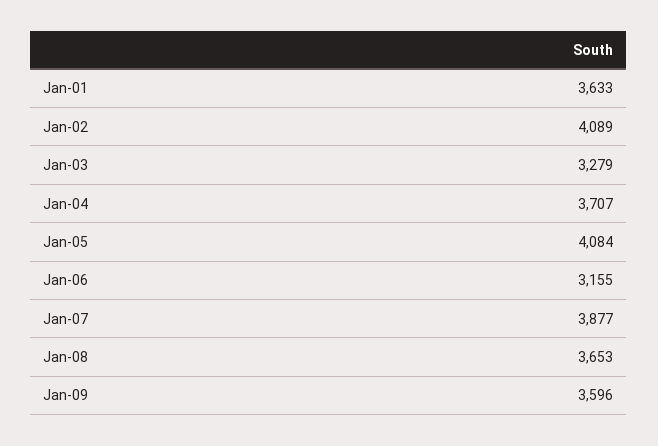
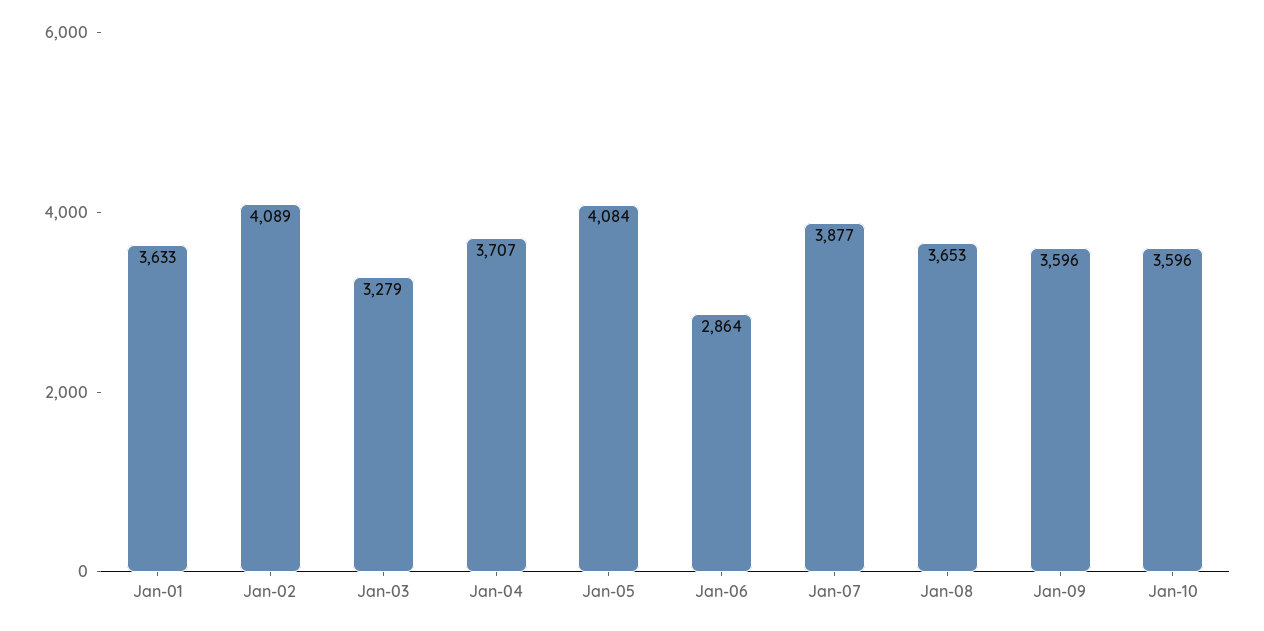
Jan-06: 3155 -> 2864
Jan-10: none -> 3596

